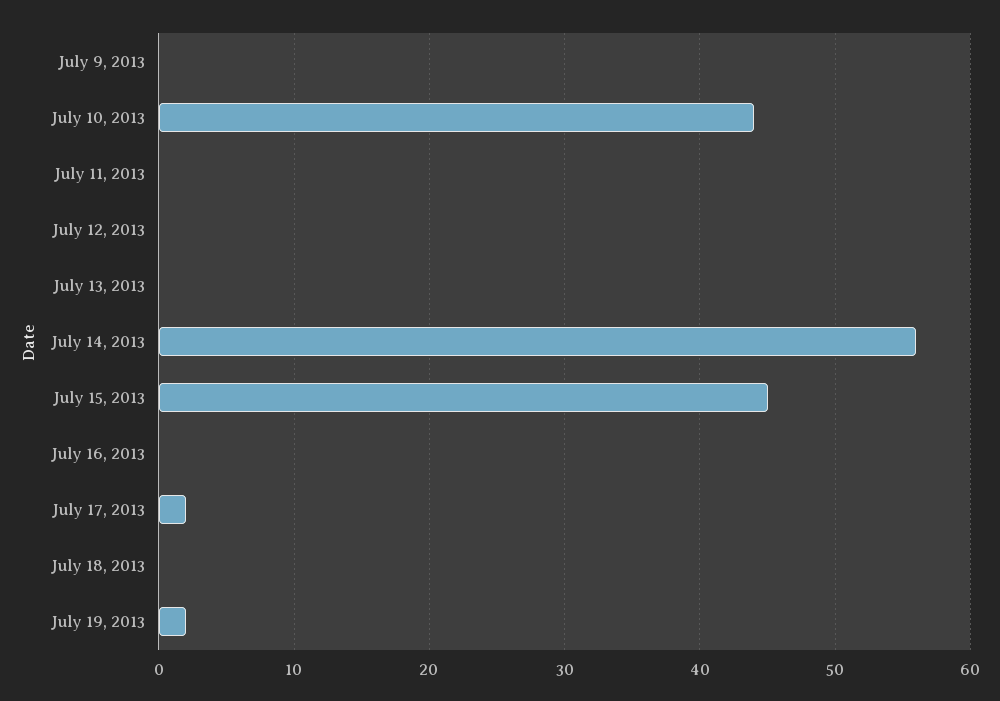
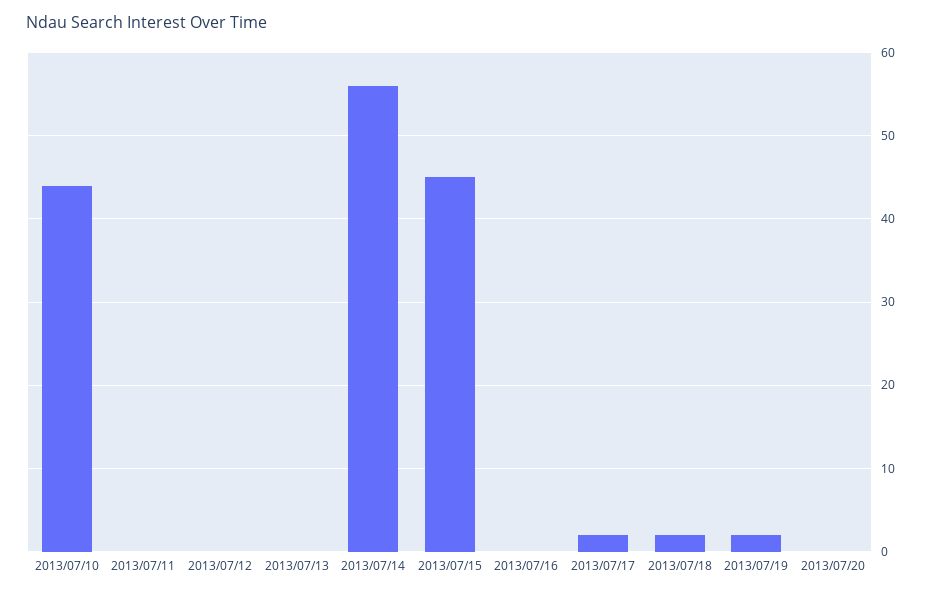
July 9, 2013: 0 -> none
July 18, 2013: 0 -> 2
2013/07/20: none -> 0

